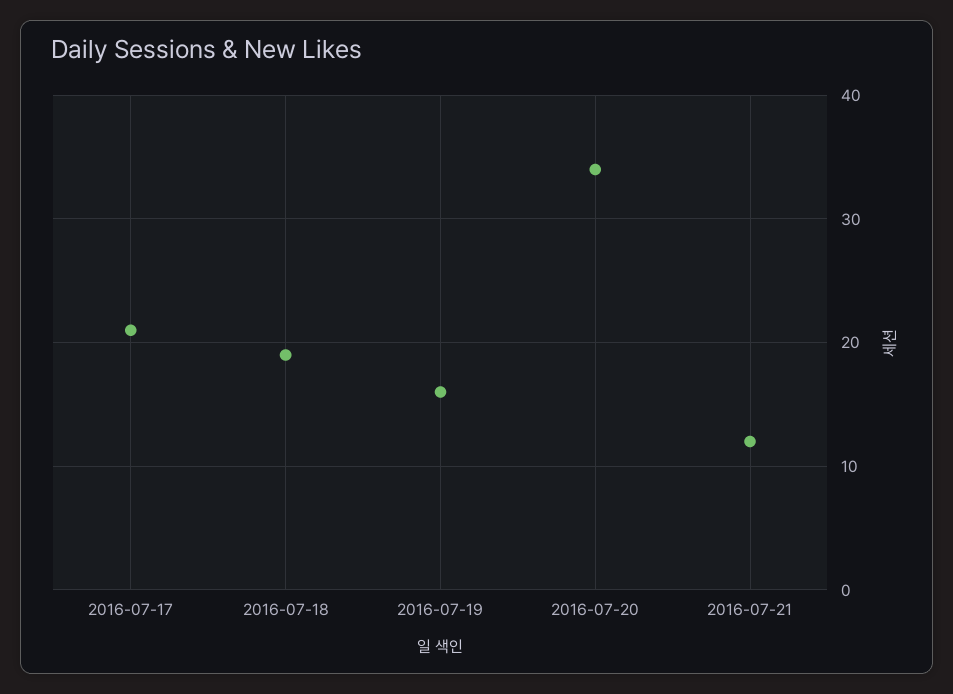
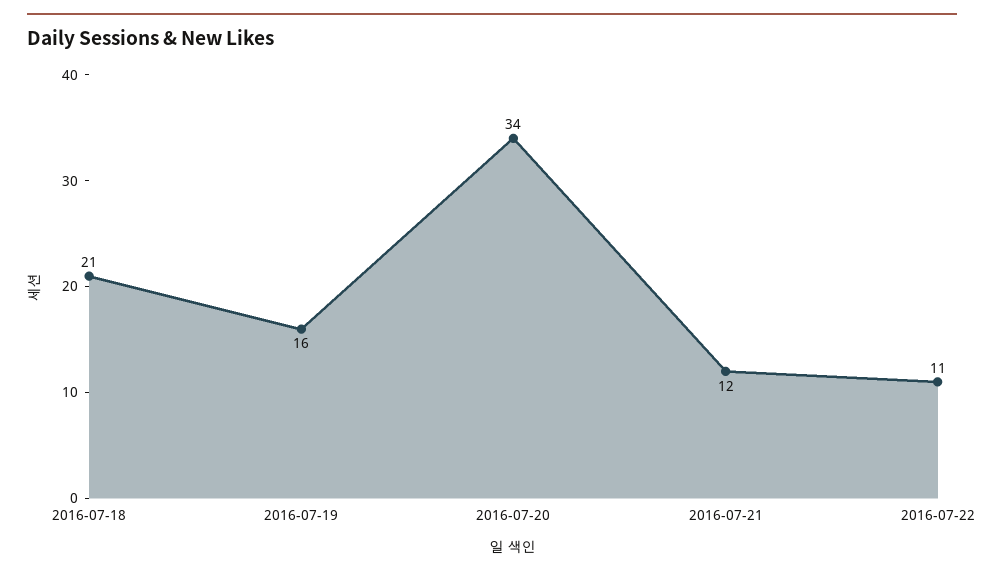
2016-07-17: 21 -> none
2016-07-18: 19 -> 21
2016-07-22: none -> 11

